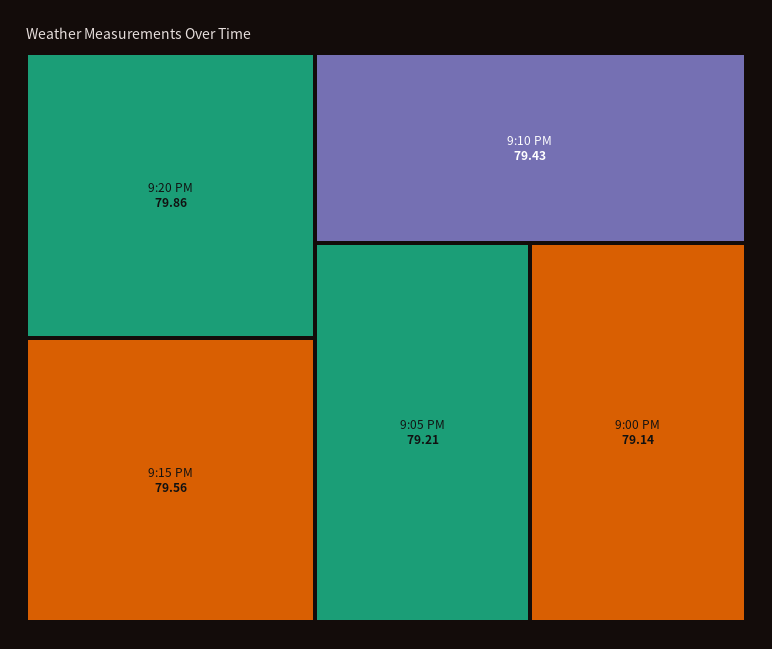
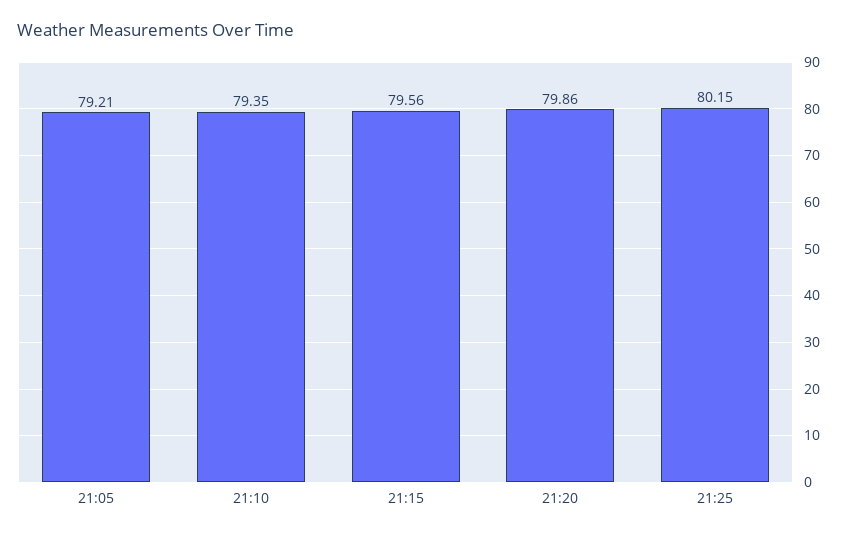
9:10 PM: 79.43 -> 79.35
9:00 PM: 79.14 -> none
21:25: none -> 80.15

